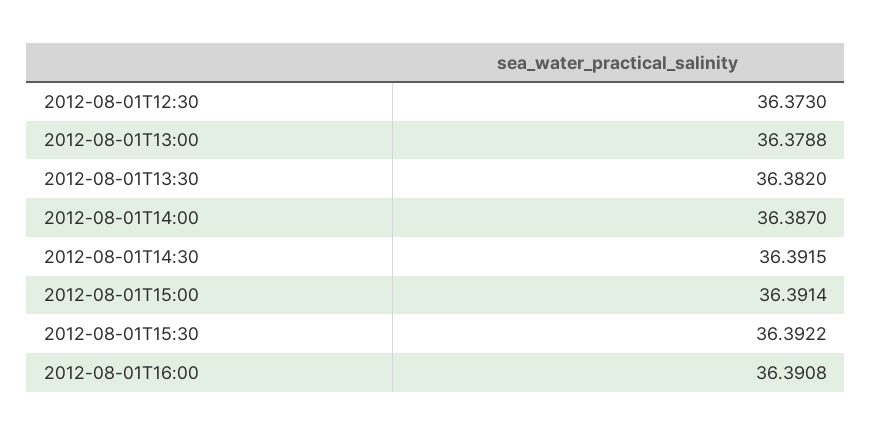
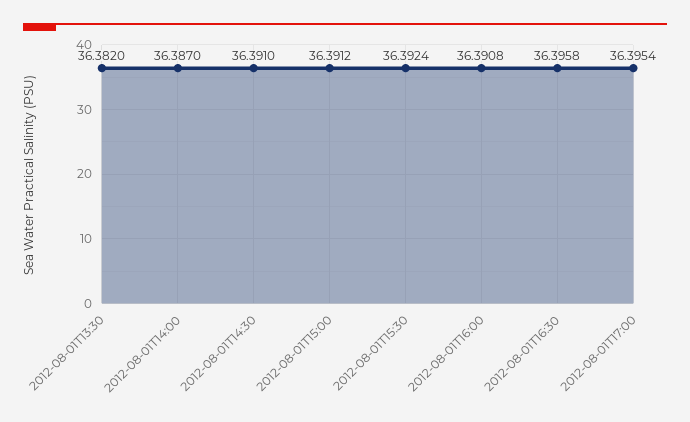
2012-08-01T12:30: 36.373 -> none
2012-08-01T13:00: 36.3788 -> none
2012-08-01T14:30: 36.3915 -> 36.391
2012-08-01T15:00: 36.3914 -> 36.3912
2012-08-01T15:30: 36.3922 -> 36.3924
2012-08-01T16:30: none -> 36.3958
2012-08-01T17:00: none -> 36.3954

